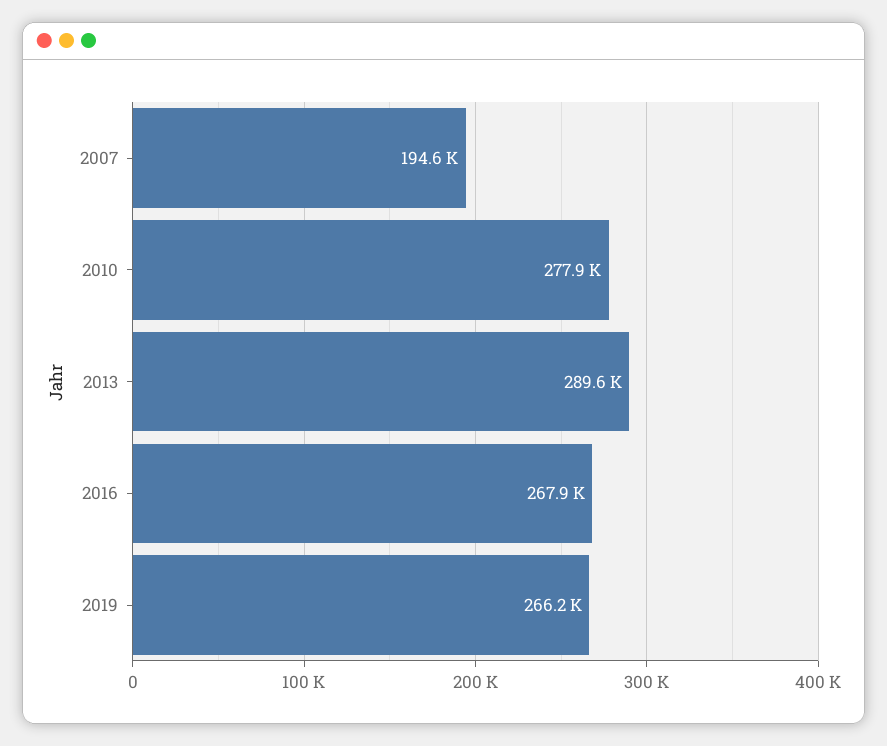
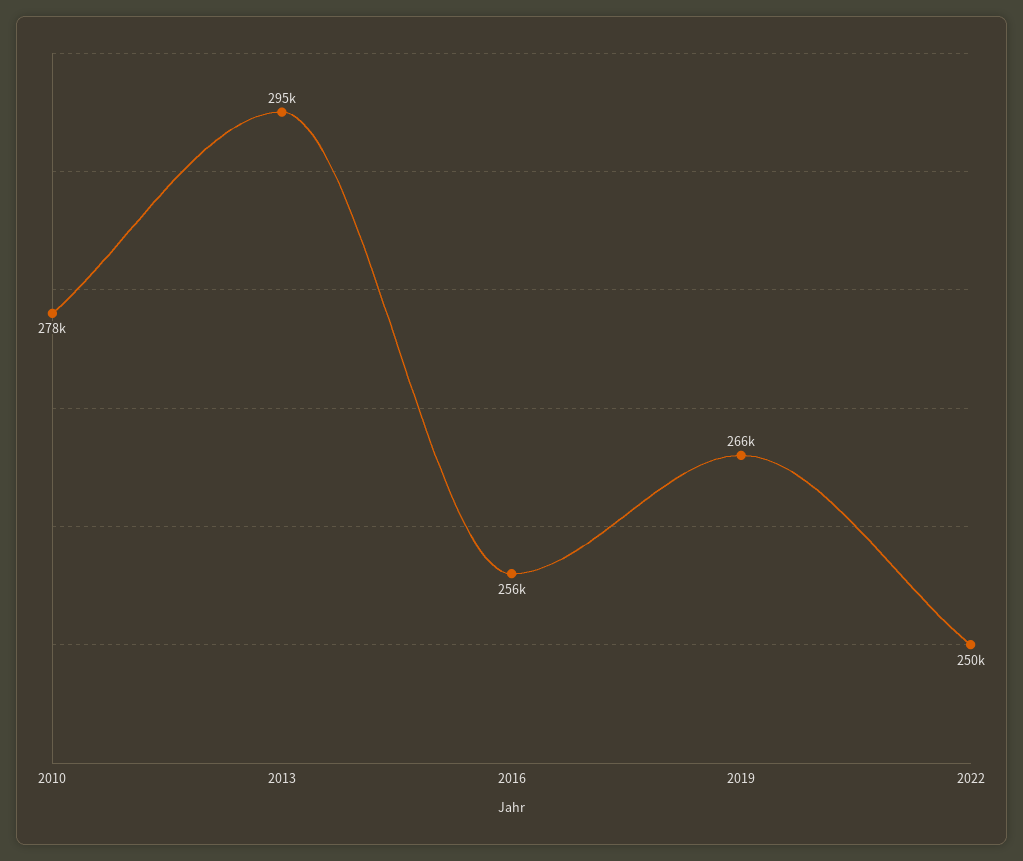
2007: 194600 -> none
2013: 289600 -> 295000
2016: 267900 -> 256000
2022: none -> 250000

